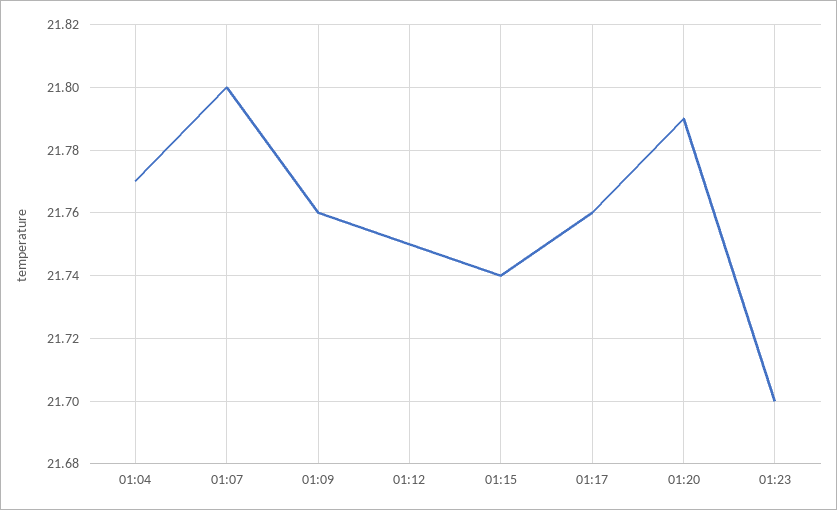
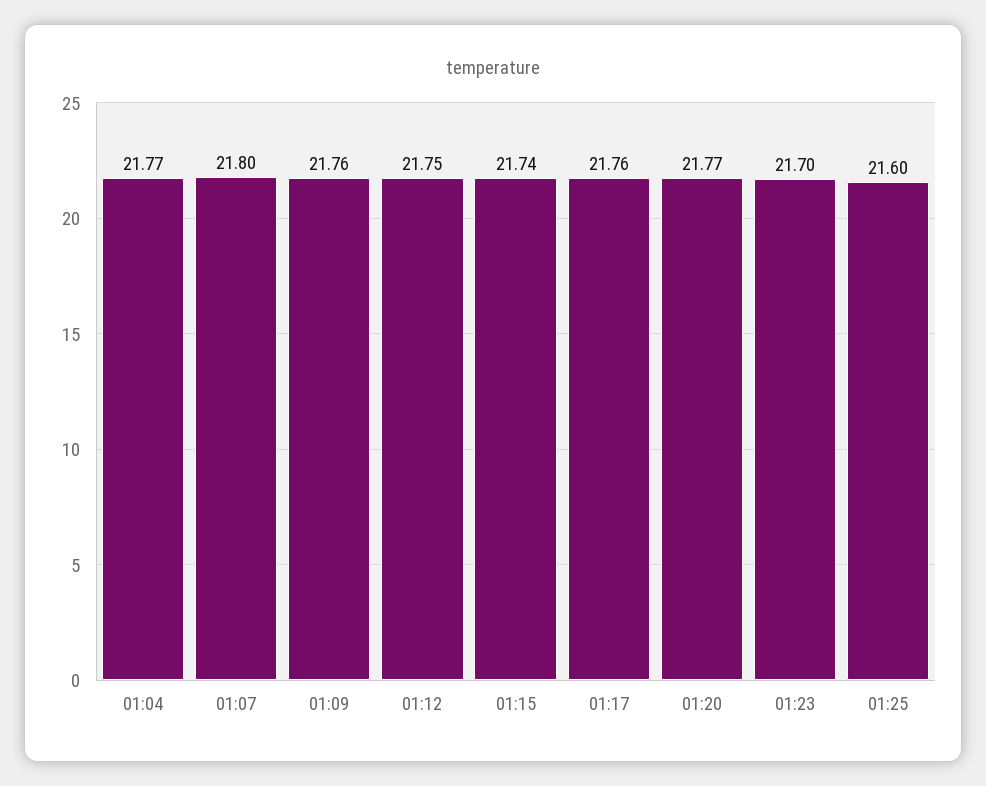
01:20: 21.79 -> 21.77
01:25: none -> 21.6

